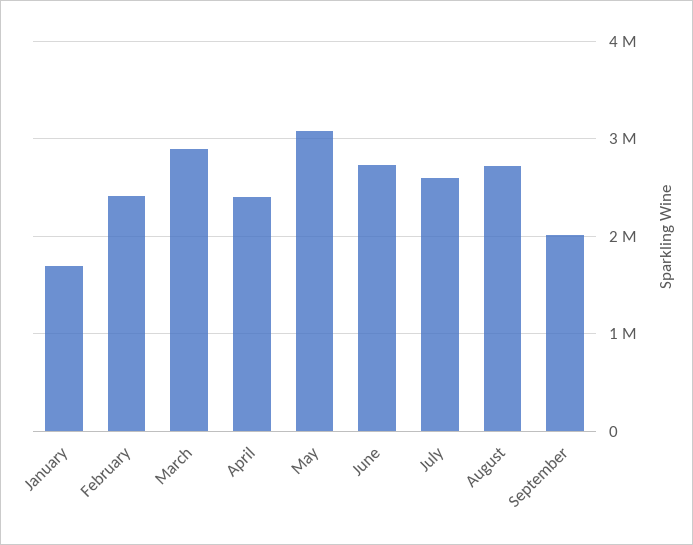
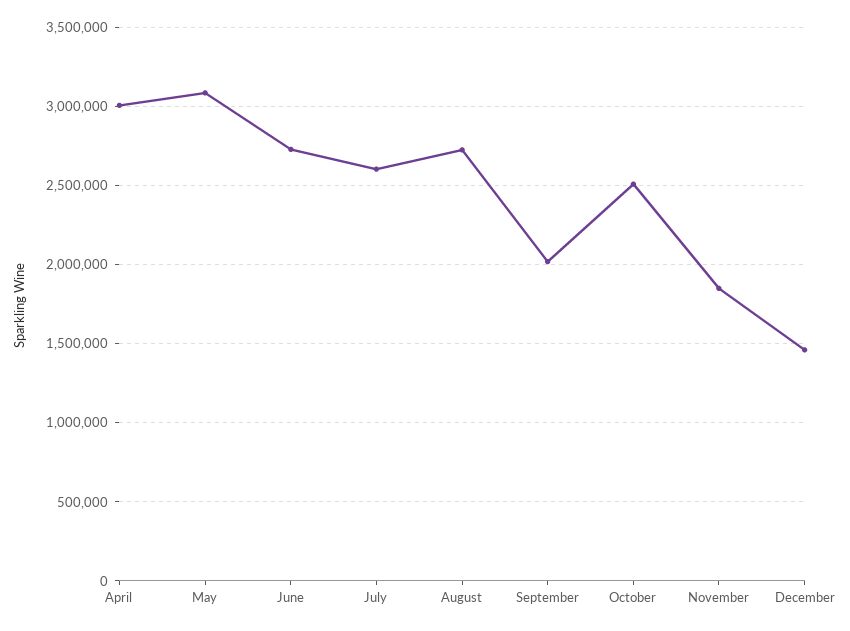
January: 1700000 -> none
February: 2400000 -> none
March: 2900000 -> none
April: 2400000 -> 3000000
October: none -> 2500000
November: none -> 1850000
December: none -> 1450000

